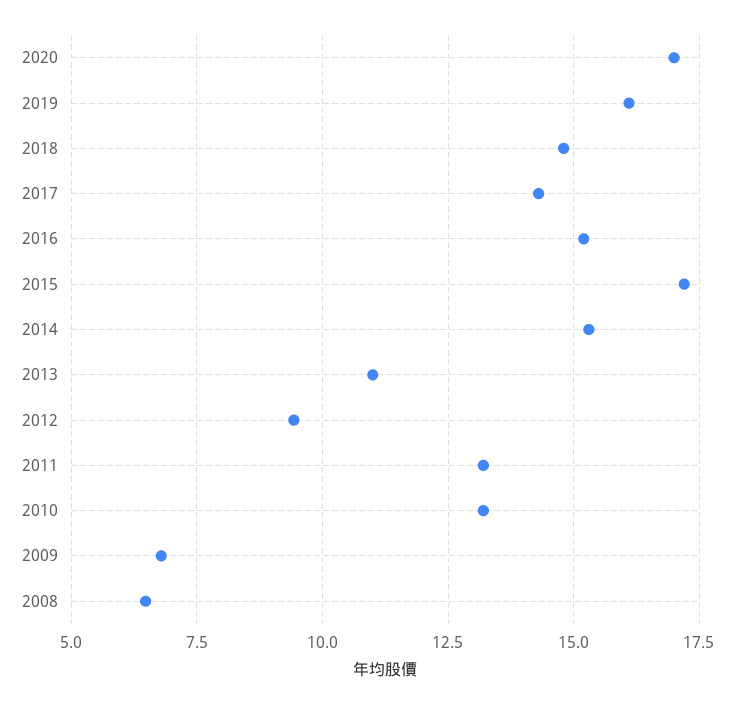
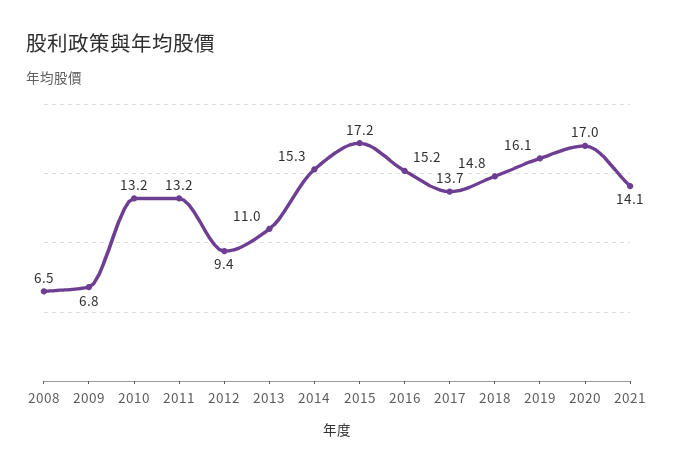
2017: 14.25 -> 13.7
2021: none -> 14.1

